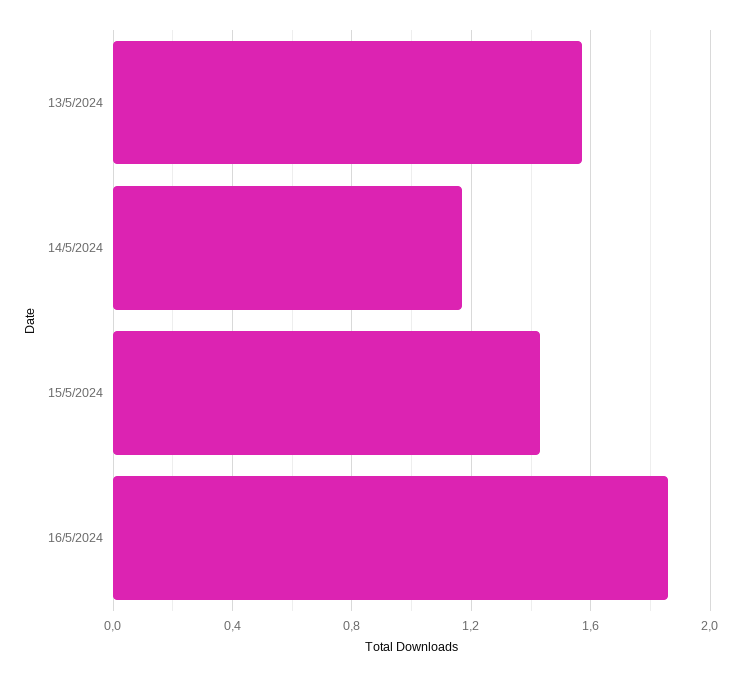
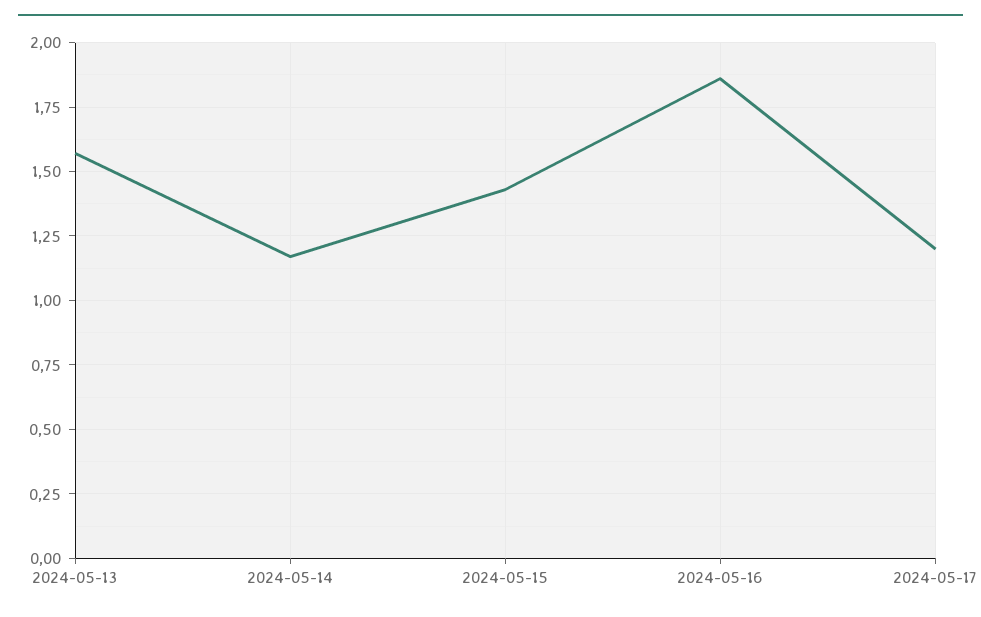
2024-05-17: none -> 1.2

